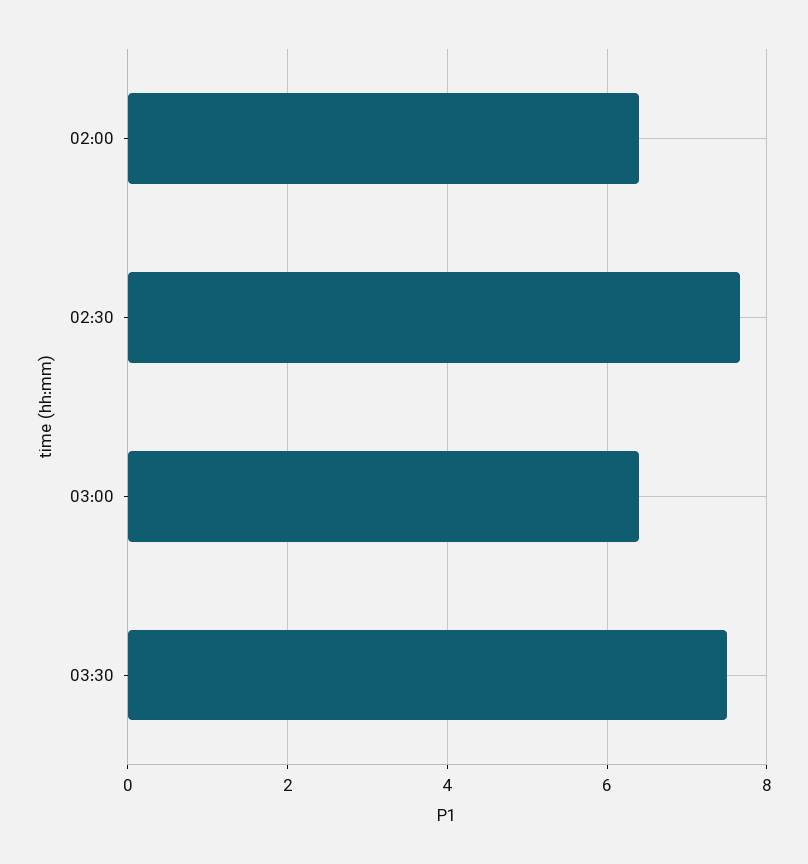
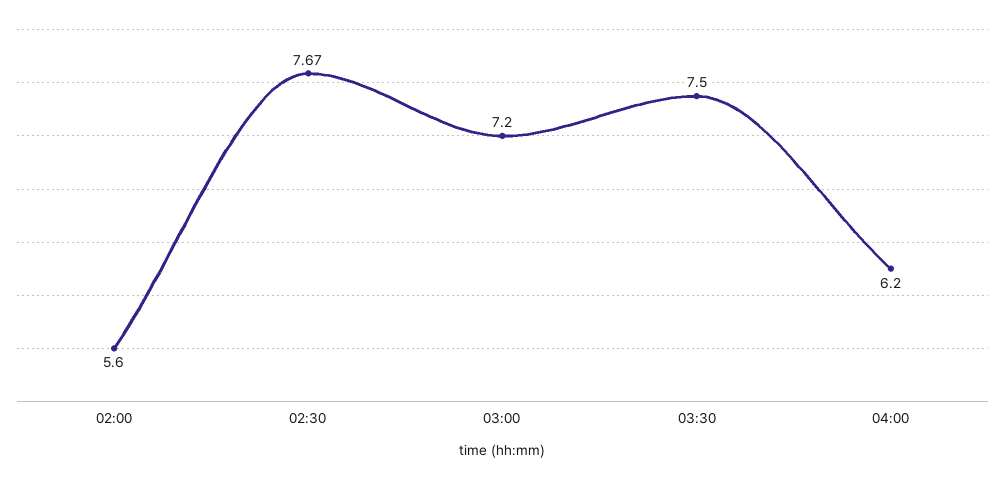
02:00: 6.4 -> 5.6
03:00: 6.4 -> 7.2
04:00: none -> 6.2

